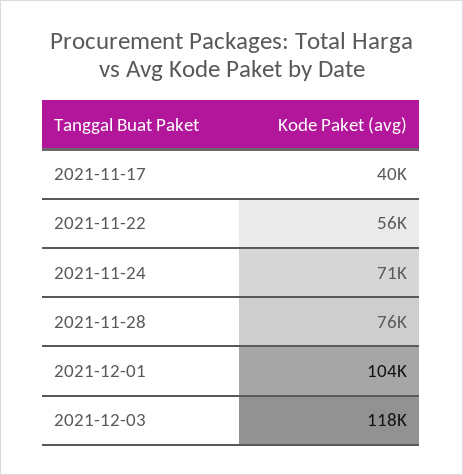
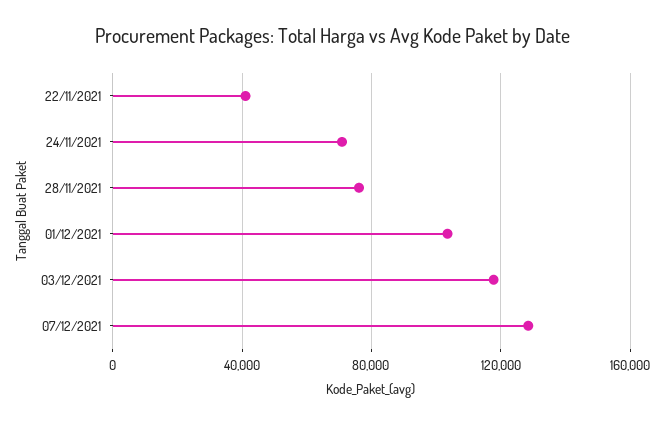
2021-11-17: 40000 -> none
2021-11-22: 56000 -> 40000
07/12/2021: none -> 130000

